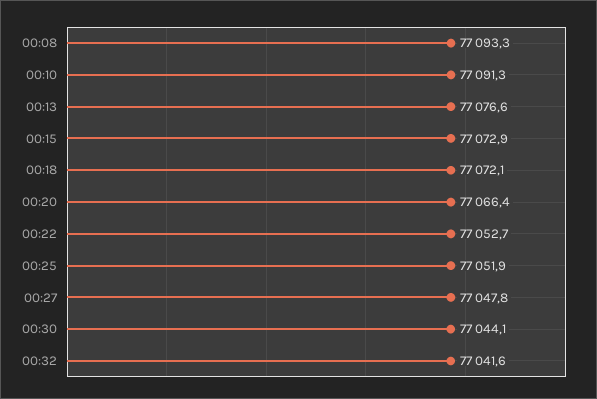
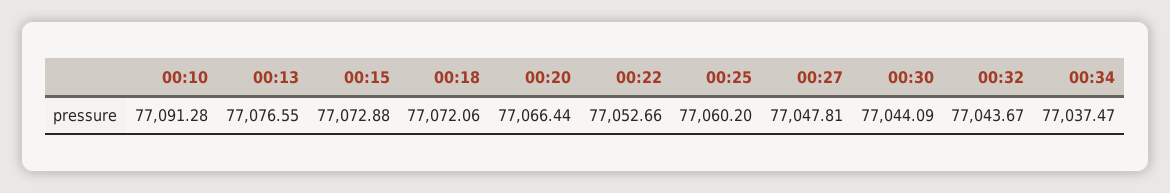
00:08: 77093.3 -> none
00:25: 77051.9 -> 77060.2
00:32: 77041.6 -> 77043.67
00:34: none -> 77037.47

